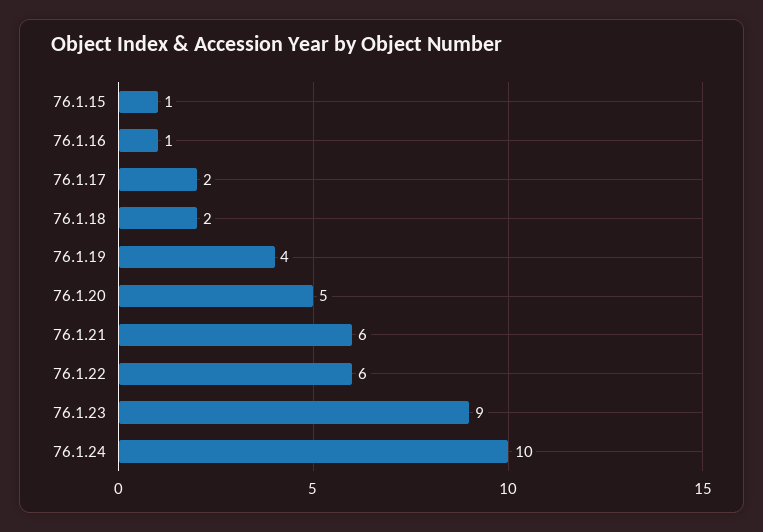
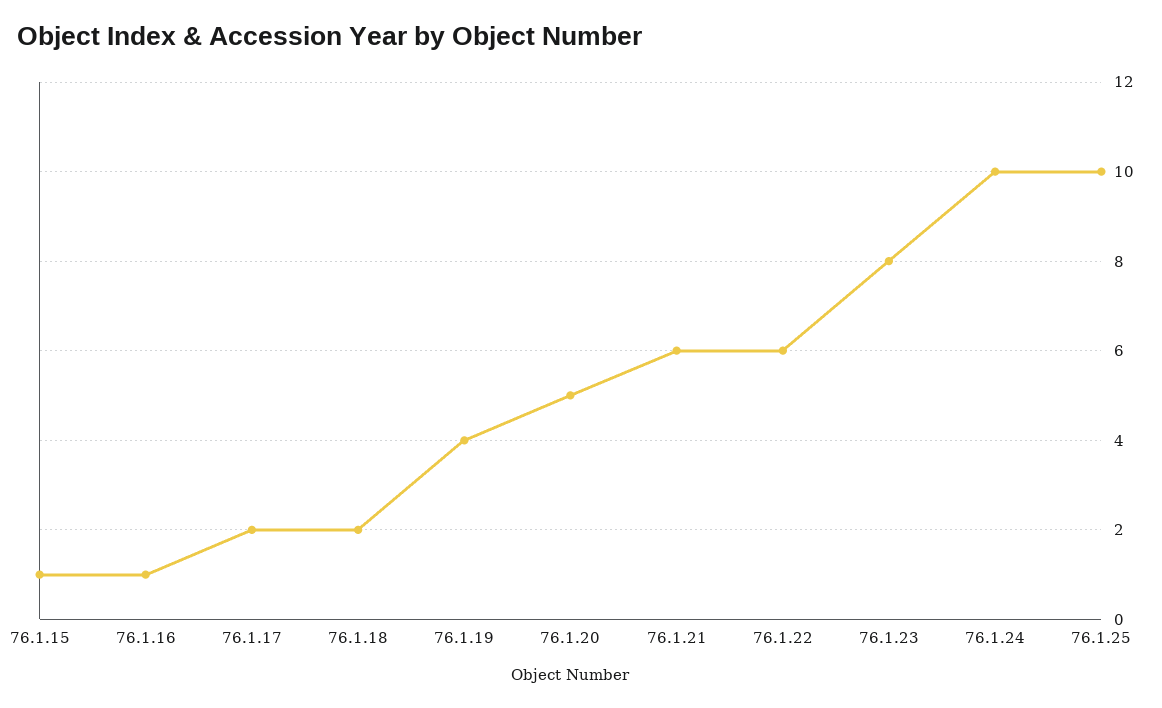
76.1.23: 9 -> 8
76.1.25: none -> 10

